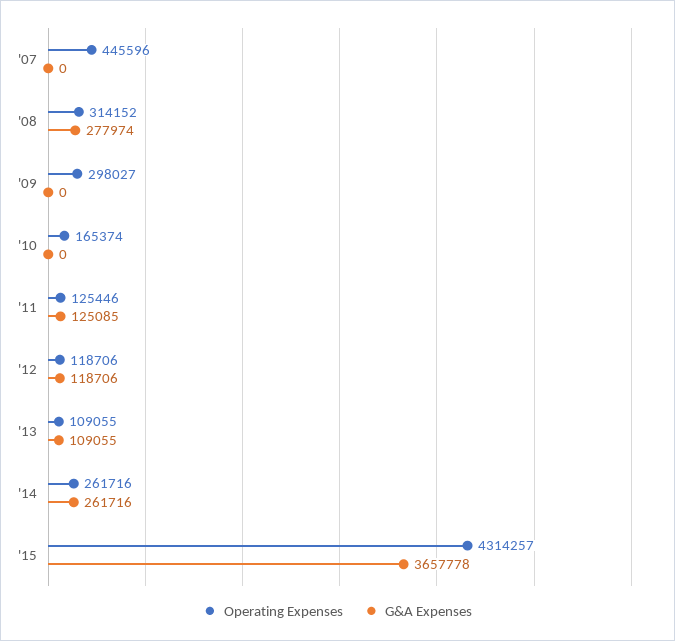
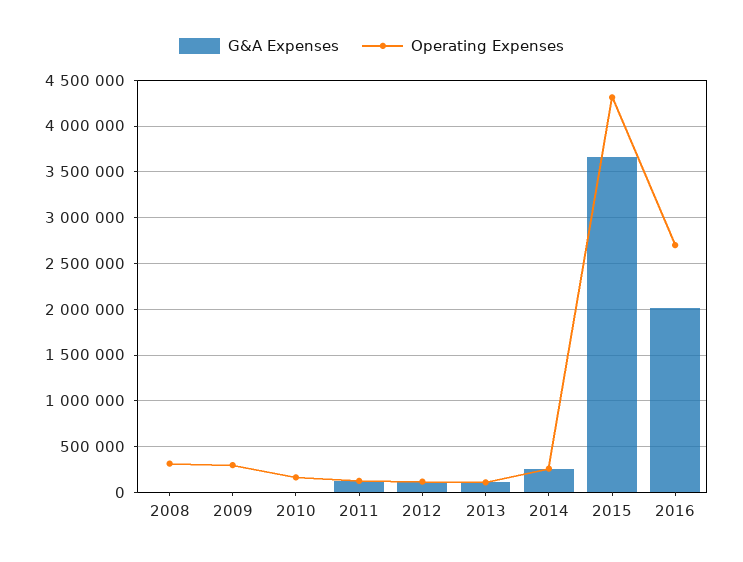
Operating Expenses, '07: 445596 -> none
G&A Expenses, '07: 0 -> none
G&A Expenses, '08: 277974 -> 0
G&A Expenses, 2016: none -> 2000000
Operating Expenses, 2016: none -> 2700000

